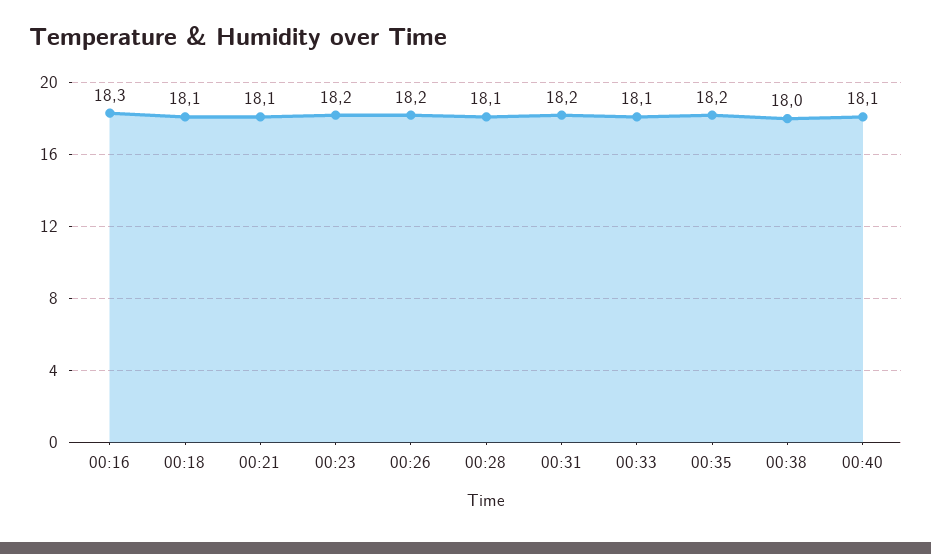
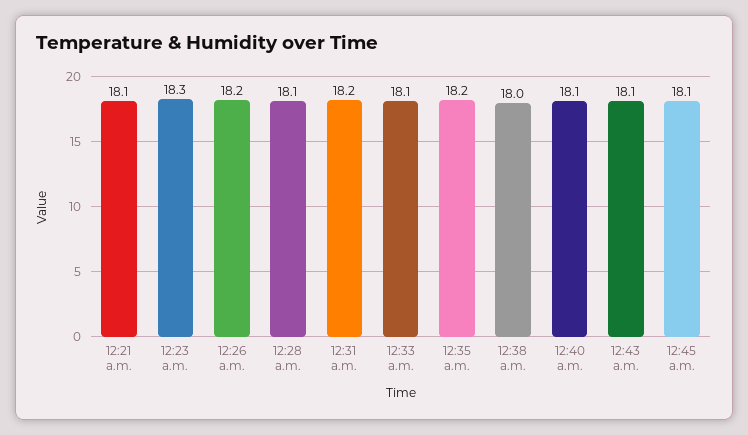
00:16: 18.3 -> none
00:18: 18.1 -> none
00:23: 18.2 -> 18.3
12:43 a.m.: none -> 18.1
12:45 a.m.: none -> 18.1

